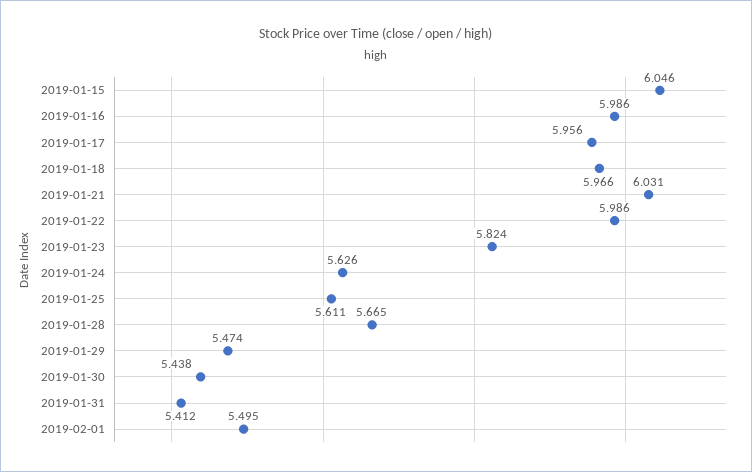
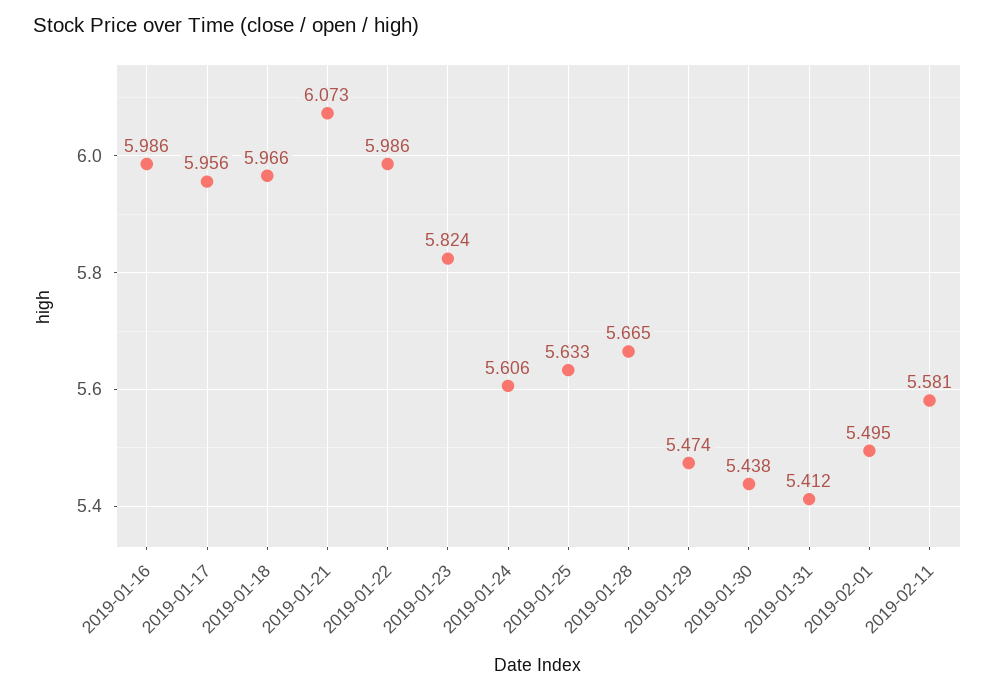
2019-01-15: 6.046 -> none
2019-01-21: 6.031 -> 6.073
2019-01-24: 5.626 -> 5.606
2019-01-25: 5.611 -> 5.633
2019-02-11: none -> 5.581

